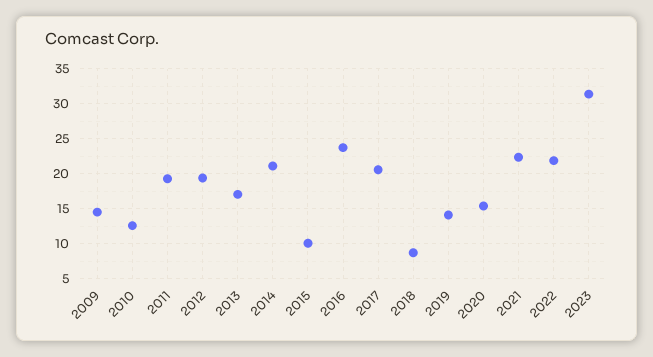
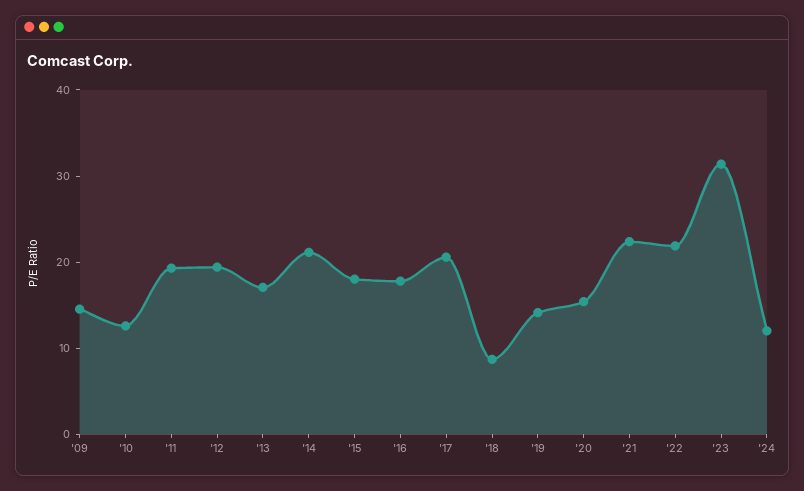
2015: 10 -> 18
2016: 24 -> 18
'24: none -> 12

